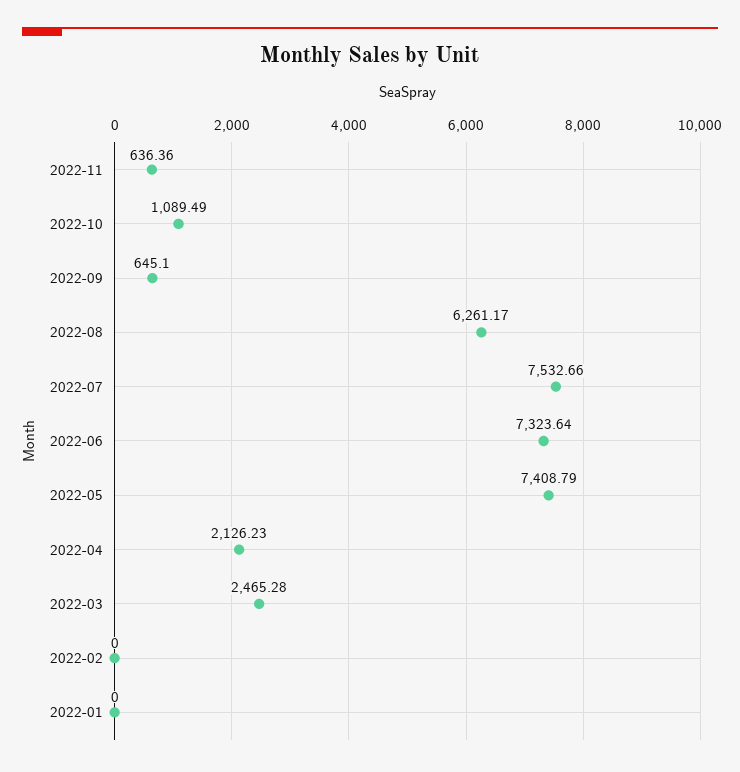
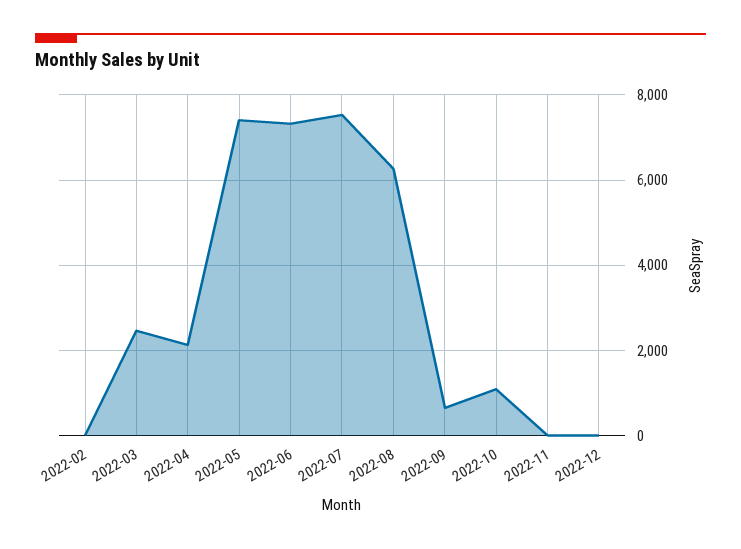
2022-11: 636.36 -> 0
2022-01: 0 -> none
2022-12: none -> 0

